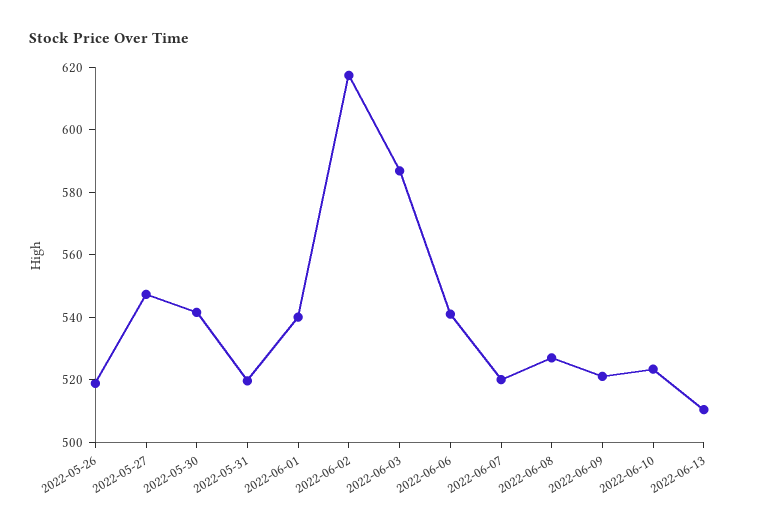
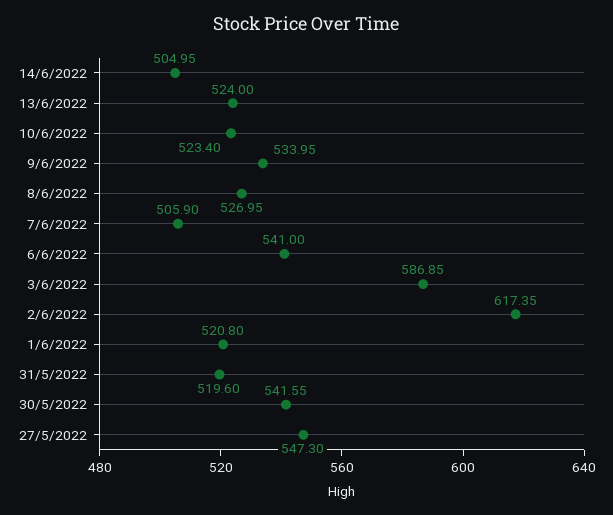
2022-05-26: 520 -> none
2022-06-01: 540 -> 520.8
2022-06-07: 520 -> 505.9
2022-06-09: 520 -> 533.95
2022-06-13: 510 -> 524
14/6/2022: none -> 504.95

